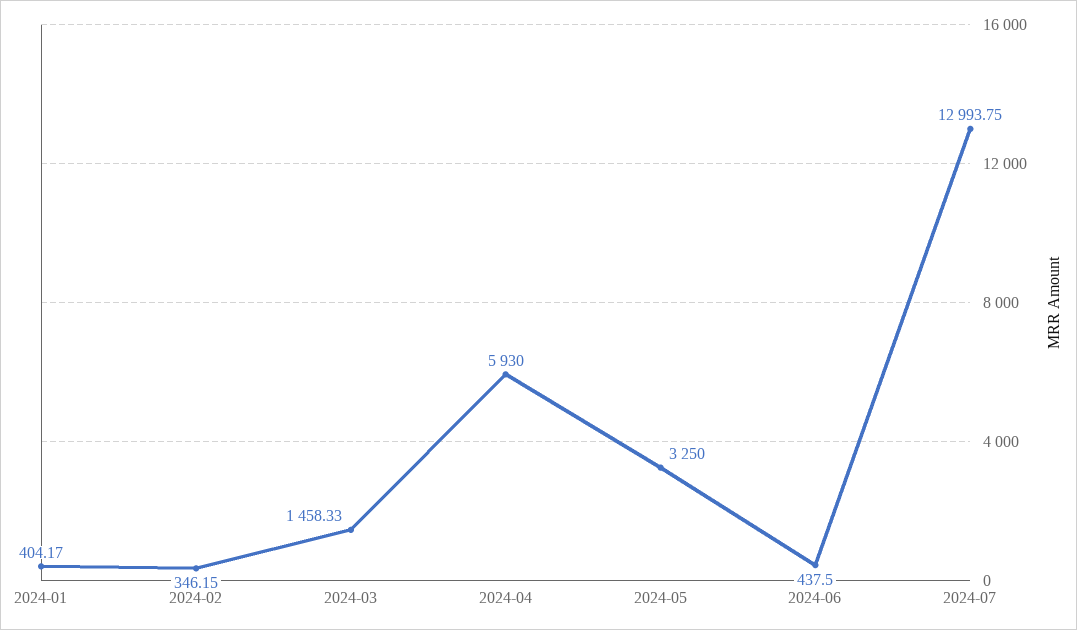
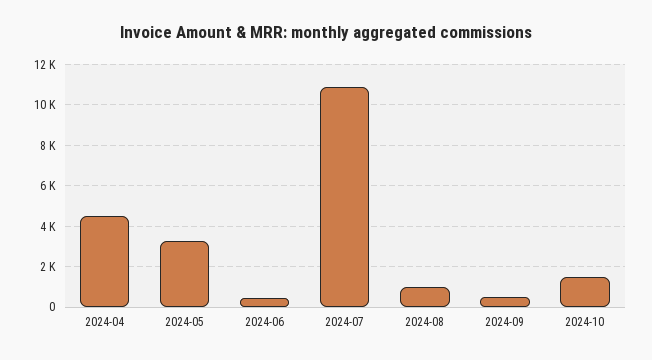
2024-01: 404.17 -> none
2024-02: 346.15 -> none
2024-03: 1458.33 -> none
2024-04: 5930 -> 4500
2024-07: 12993.75 -> 11000
2024-08: none -> 1000
2024-09: none -> 500
2024-10: none -> 1500

